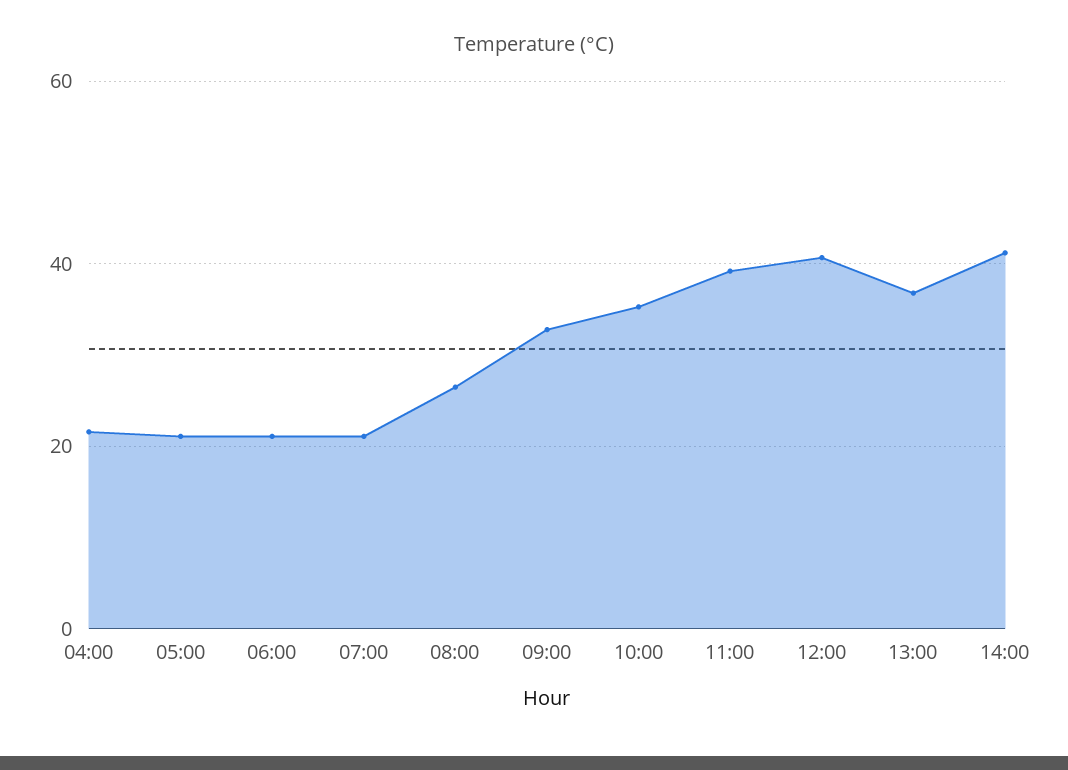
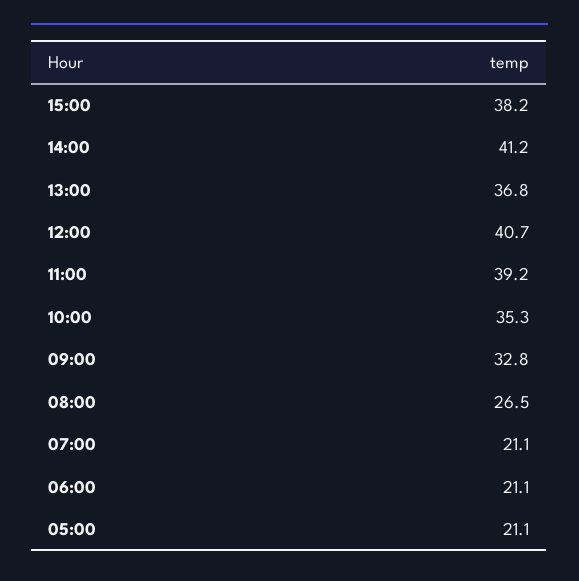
04:00: 22 -> none
15:00: none -> 38.2

